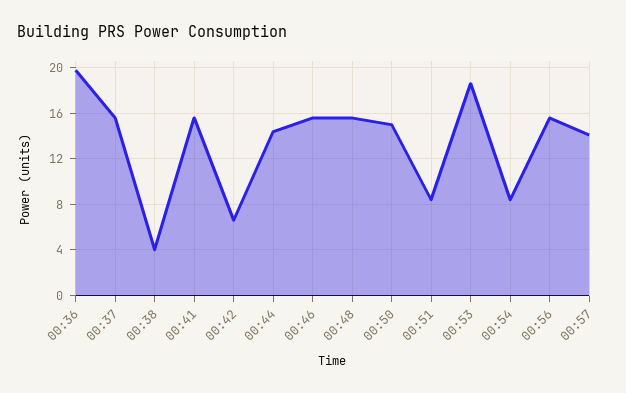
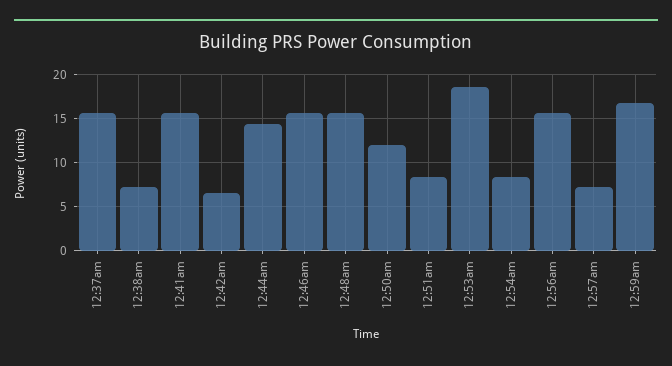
00:36: 20 -> none
00:38: 4 -> 7
00:50: 15 -> 12
00:57: 14 -> 7
12:59am: none -> 17

